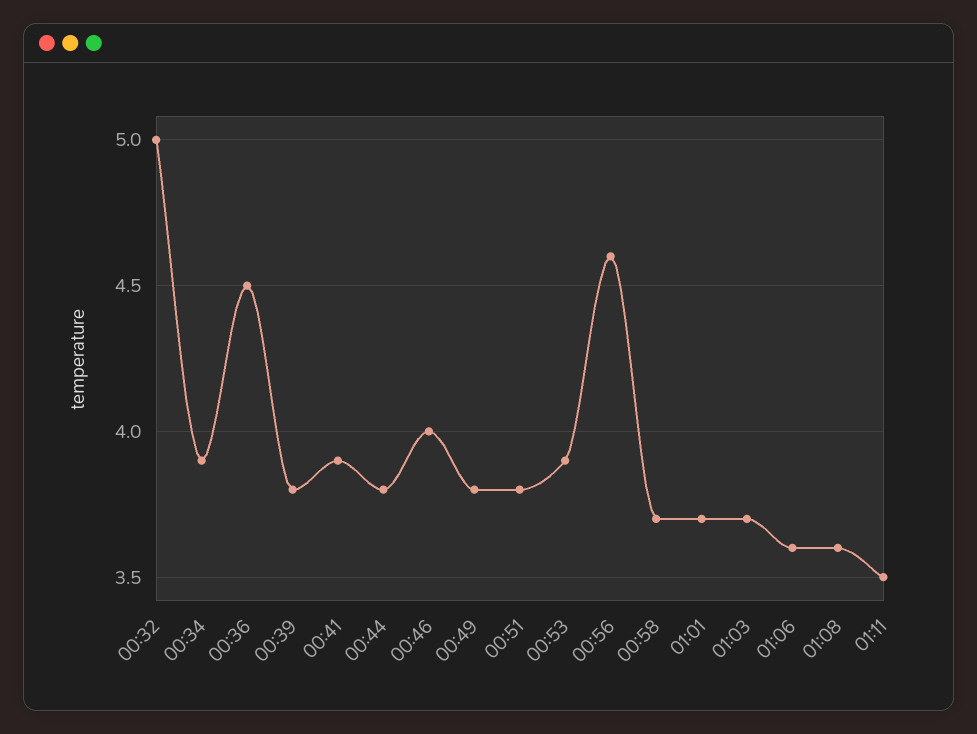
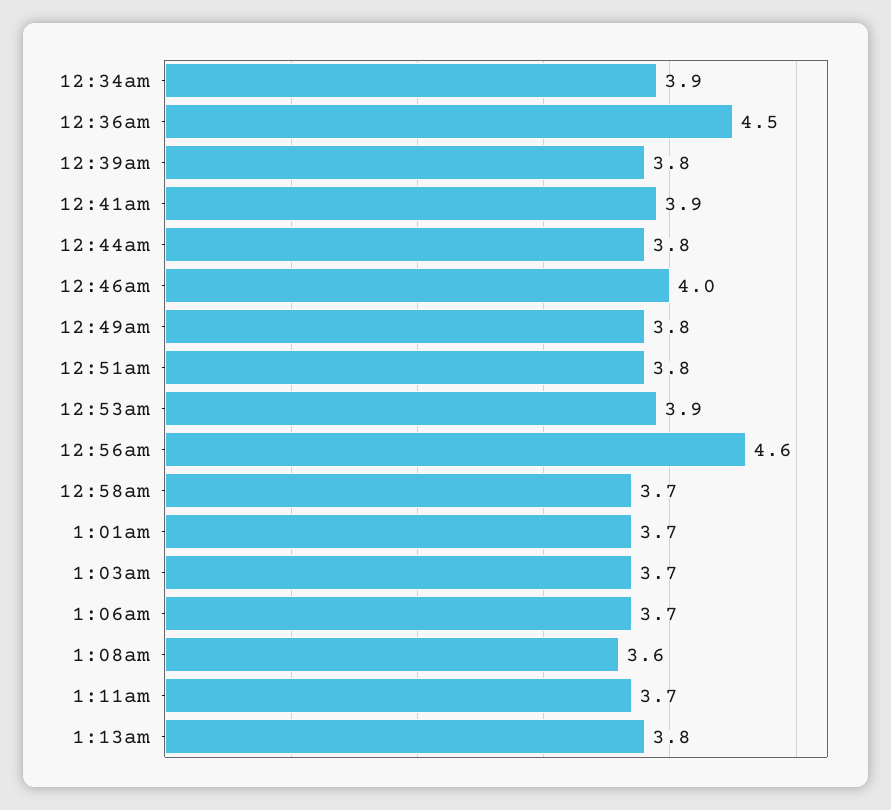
00:32: 5 -> none
01:06: 3.6 -> 3.7
01:11: 3.5 -> 3.7
1:13am: none -> 3.8

